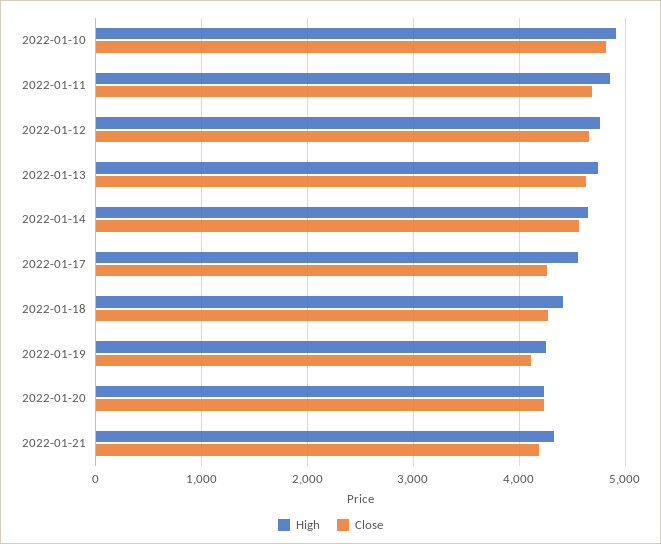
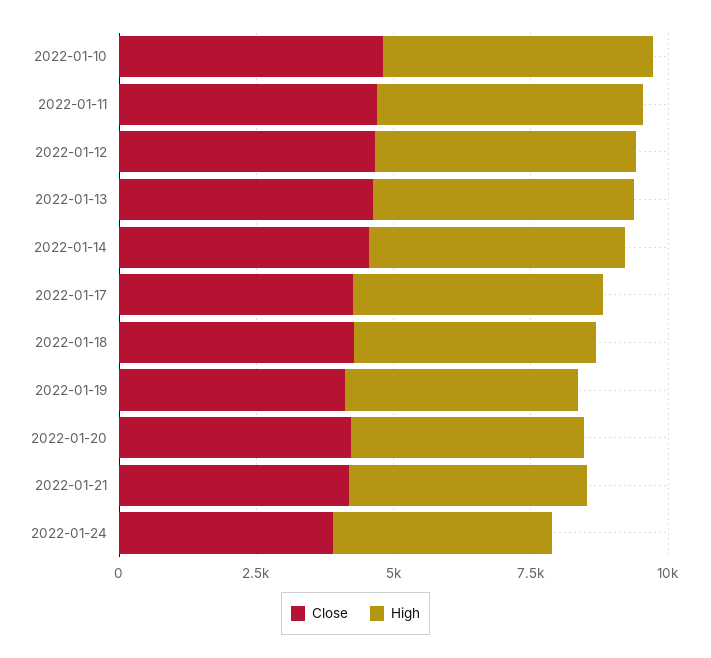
Close, 2022-01-24: none -> 4000
High, 2022-01-24: none -> 4000

